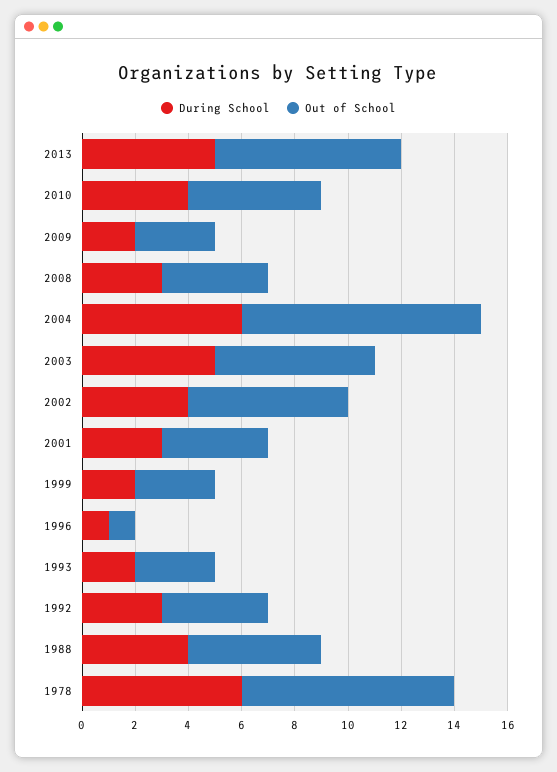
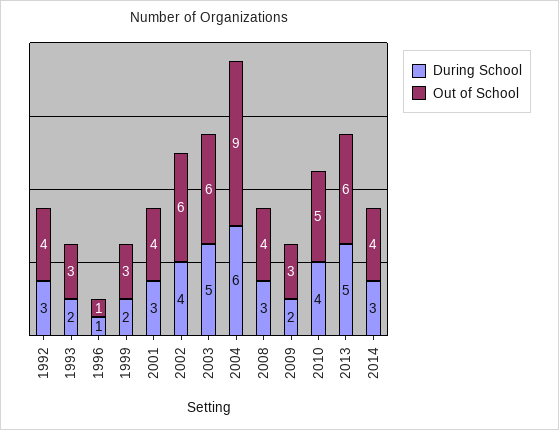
Out of School, 2013: 7 -> 6
During School, 1988: 4 -> none
Out of School, 1988: 5 -> none
During School, 1978: 6 -> none
Out of School, 1978: 8 -> none
During School, 2014: none -> 3
Out of School, 2014: none -> 4

